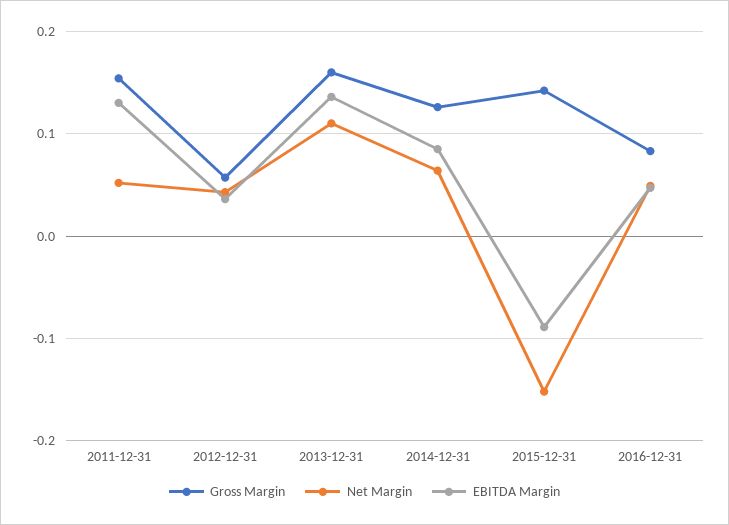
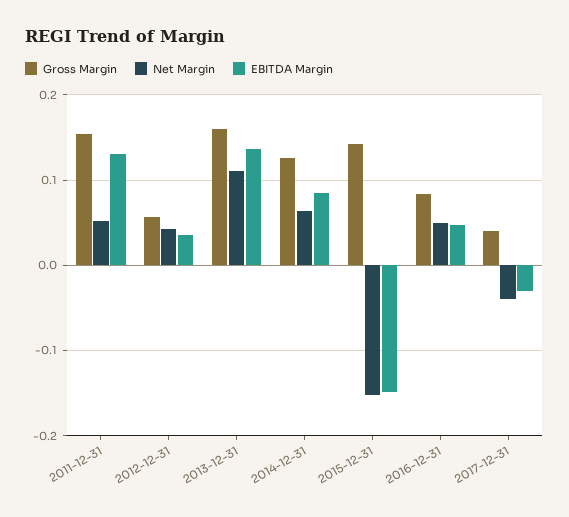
EBITDA Margin, 2015-12-31: -0.09 -> -0.15
Gross Margin, 2017-12-31: none -> 0.04
Net Margin, 2017-12-31: none -> -0.04
EBITDA Margin, 2017-12-31: none -> -0.03

